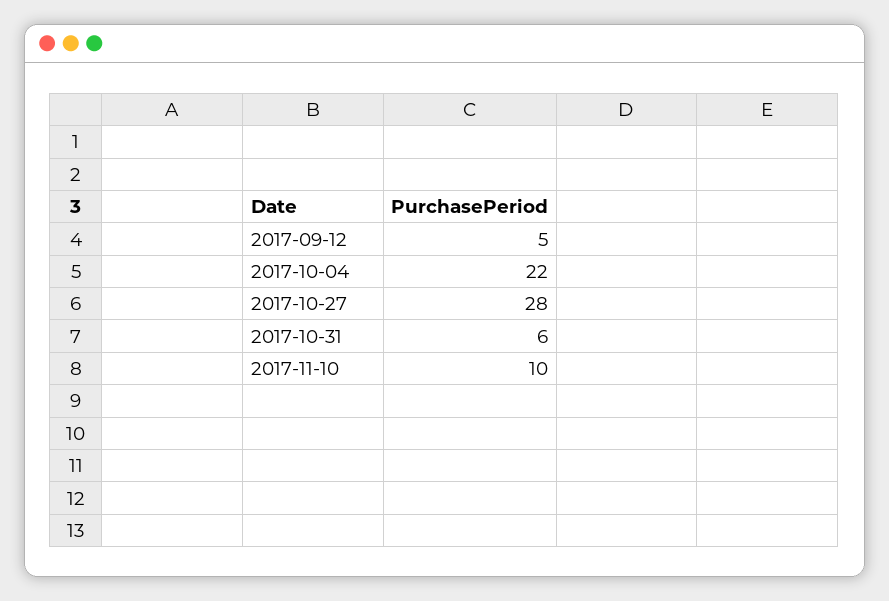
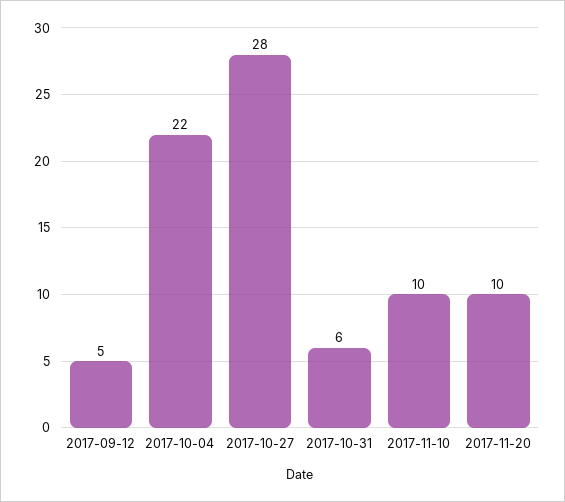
2017-11-20: none -> 10

